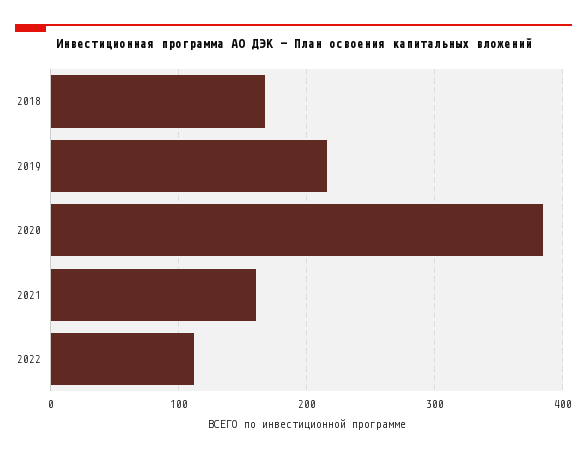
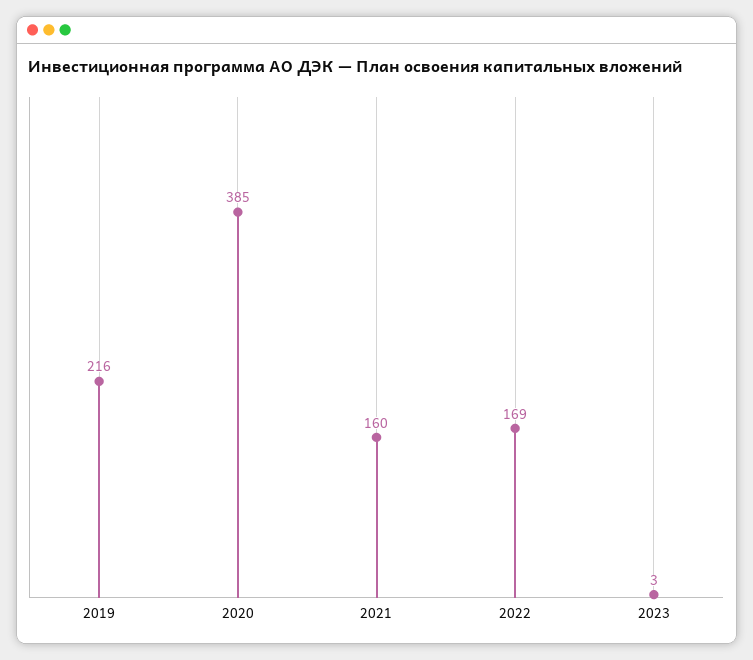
2018: 170 -> none
2022: 110 -> 169
2023: none -> 3

